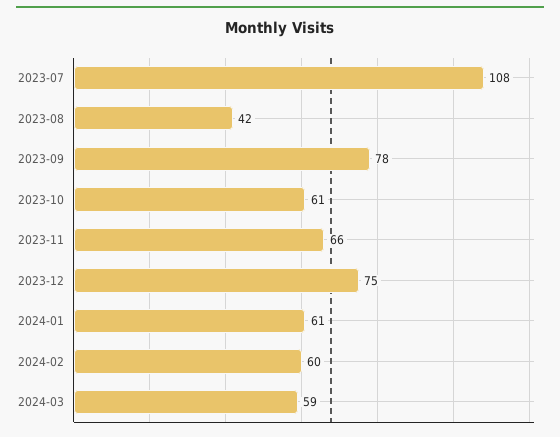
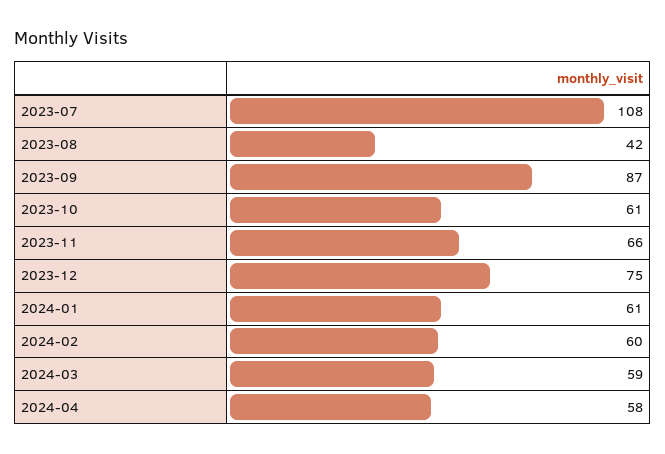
2023-09: 78 -> 87
2024-04: none -> 58

